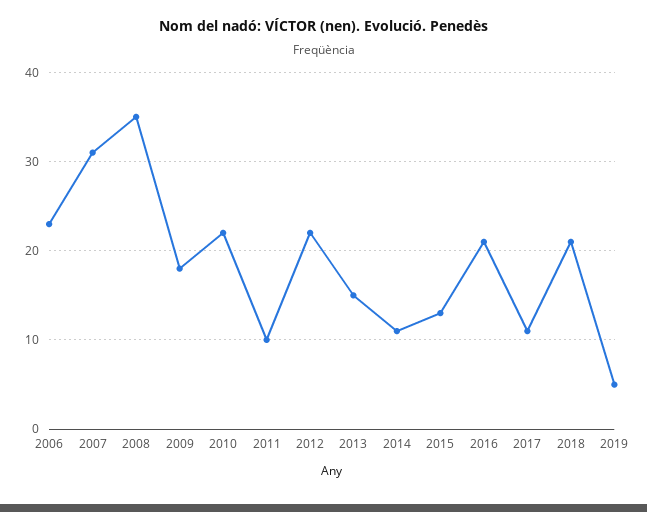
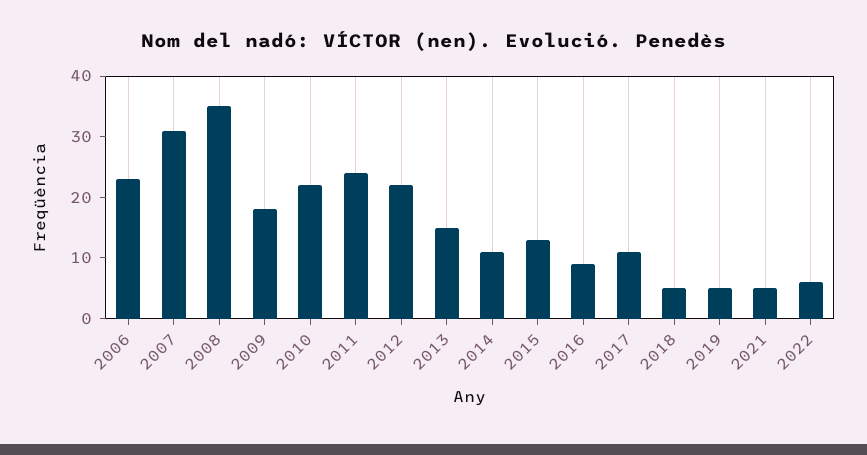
2011: 10 -> 25
2016: 21 -> 10
2018: 21 -> 5
2021: none -> 5
2022: none -> 5

